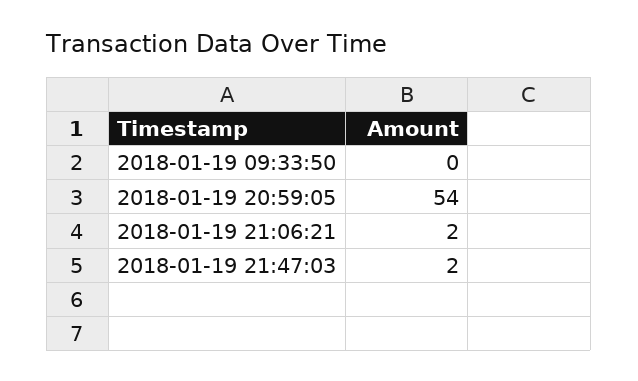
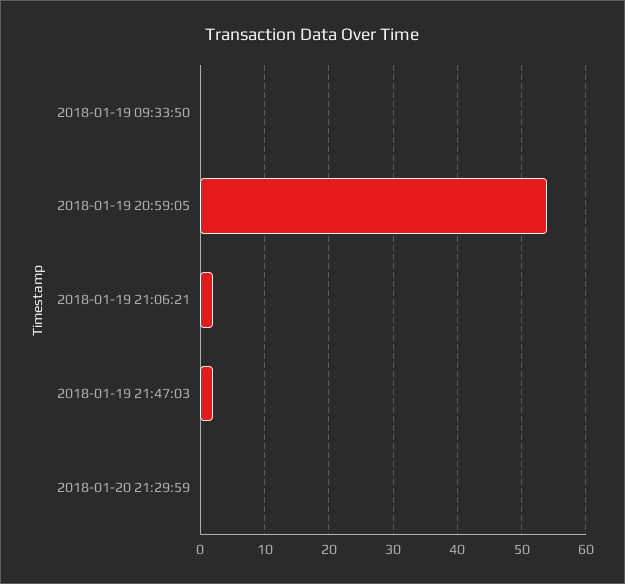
2018-01-20 21:29:59: none -> 0

